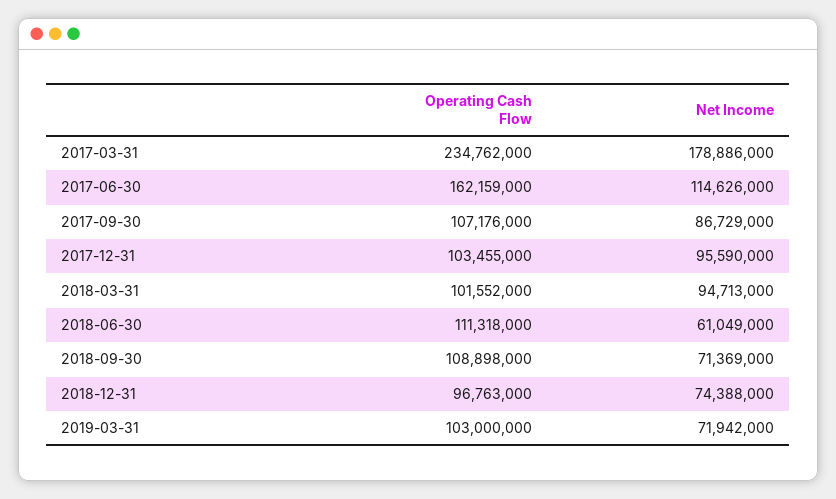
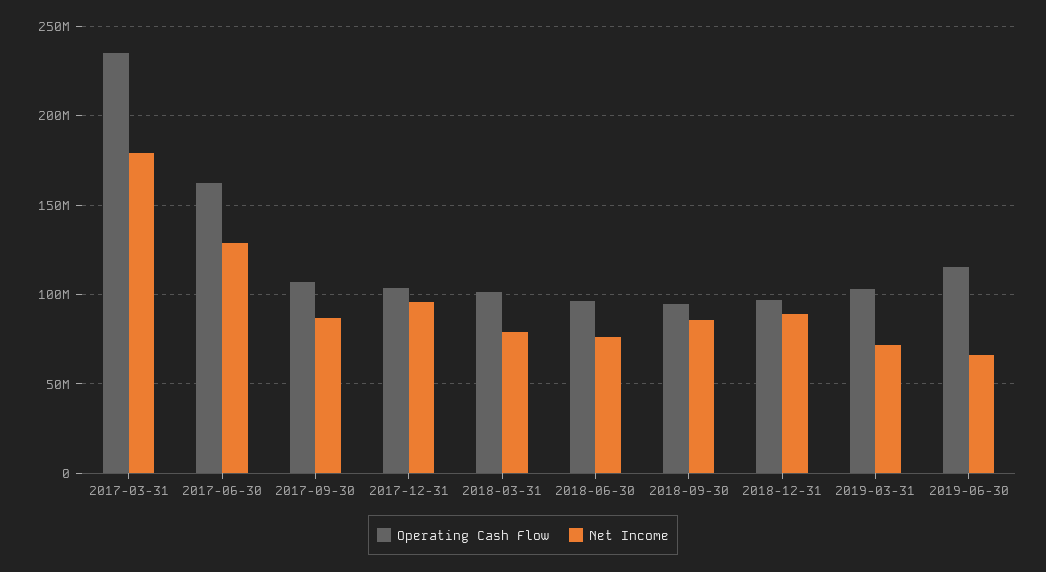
Net Income, 2017-06-30: 114626000 -> 130000000
Net Income, 2018-03-31: 94713000 -> 80000000
Operating Cash Flow, 2018-06-30: 111318000 -> 95000000
Net Income, 2018-06-30: 61049000 -> 75000000
Operating Cash Flow, 2018-09-30: 108898000 -> 95000000
Net Income, 2018-09-30: 71369000 -> 85000000
Net Income, 2018-12-31: 74388000 -> 90000000
Operating Cash Flow, 2019-06-30: none -> 115000000
Net Income, 2019-06-30: none -> 65000000

